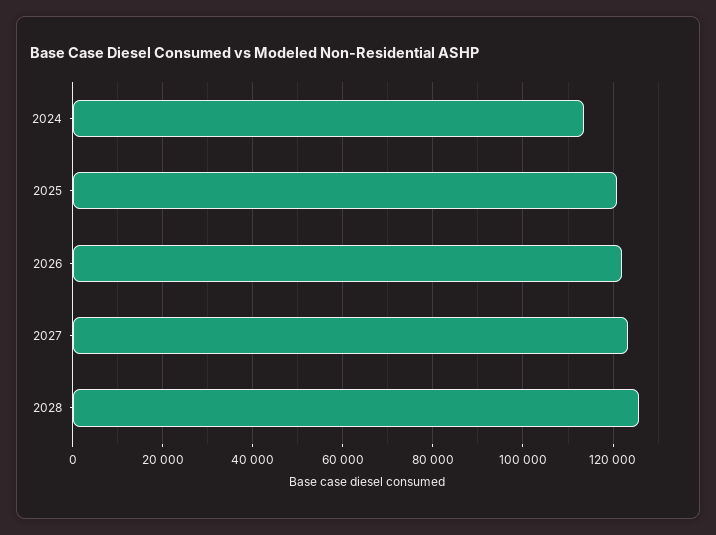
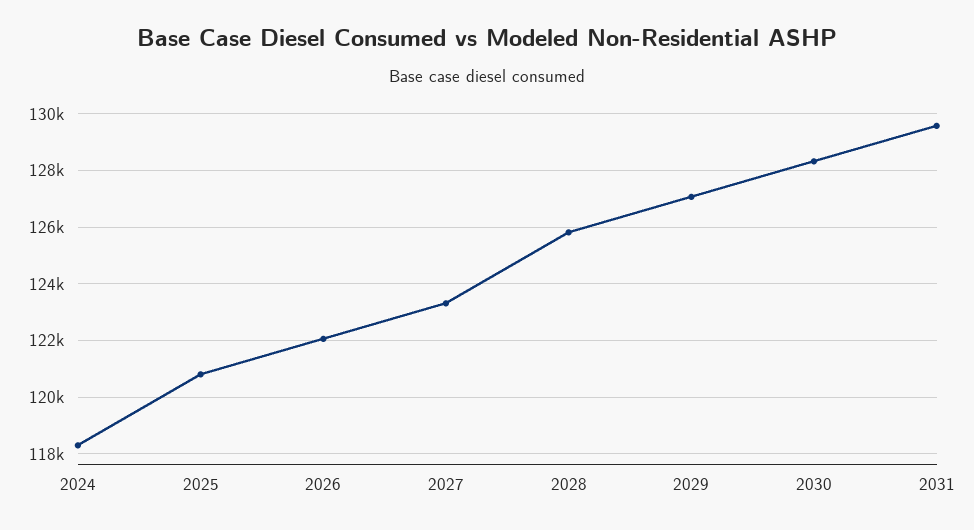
2024: 114000 -> 118250
2029: none -> 127000
2030: none -> 128250
2031: none -> 129500

